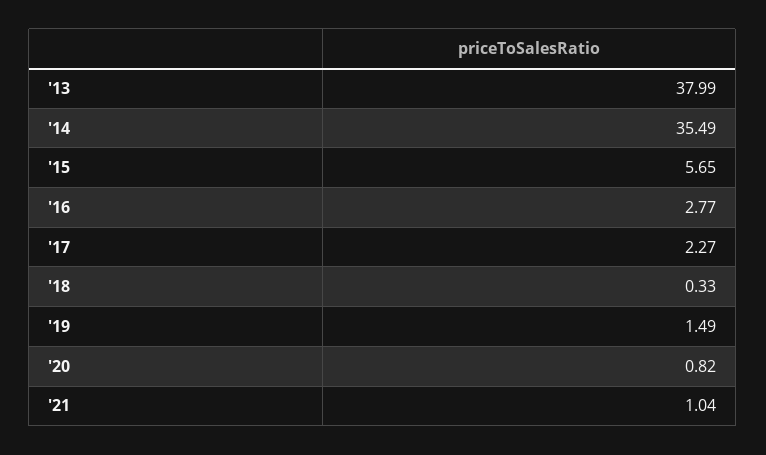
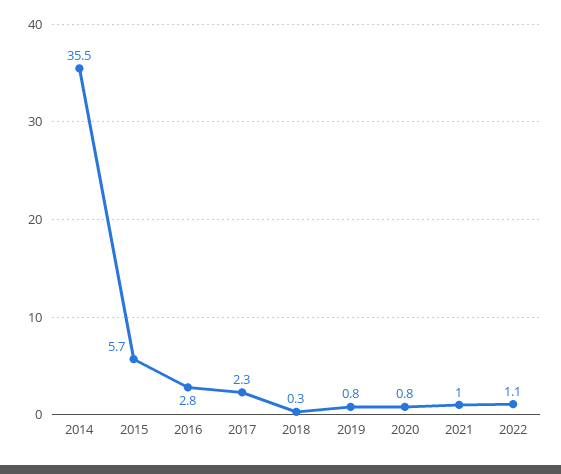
'13: 37.99 -> none
'19: 1.49 -> 0.8
2022: none -> 1.1

